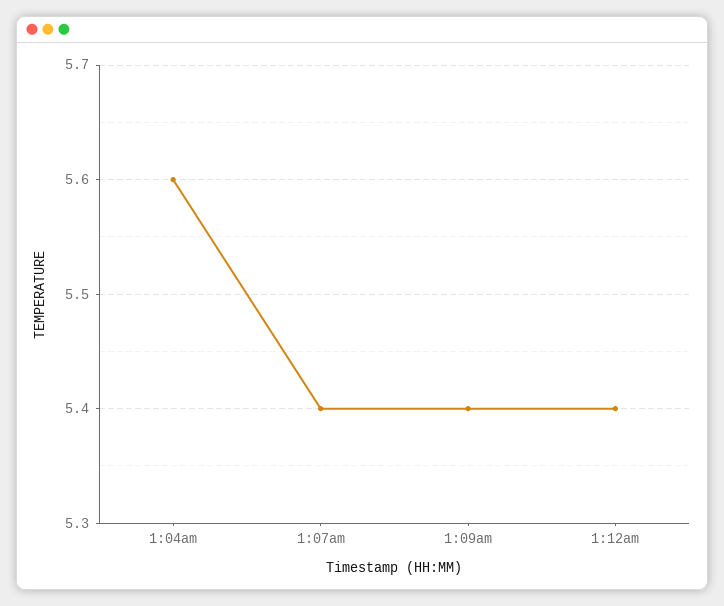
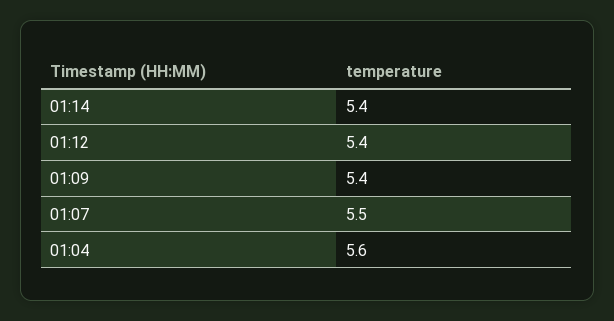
1:07am: 5.4 -> 5.5
01:14: none -> 5.4

